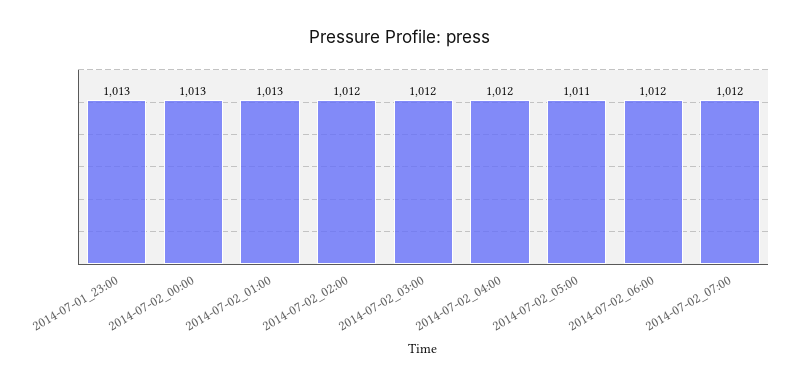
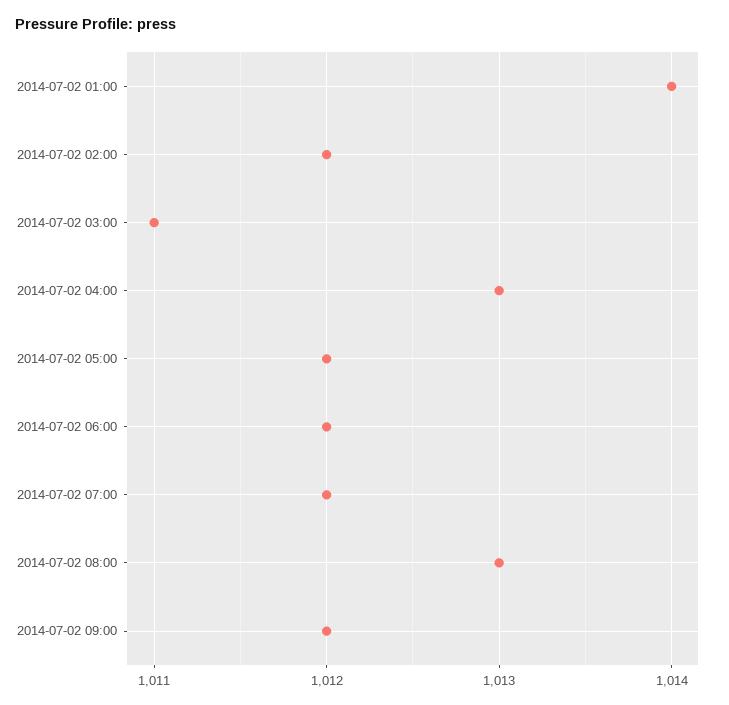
2014-07-01_23:00: 1013 -> none
2014-07-02_00:00: 1013 -> none
2014-07-02_01:00: 1013 -> 1014
2014-07-02_03:00: 1012 -> 1011
2014-07-02_04:00: 1012 -> 1013
2014-07-02_05:00: 1011 -> 1012
2014-07-02 08:00: none -> 1013
2014-07-02 09:00: none -> 1012

